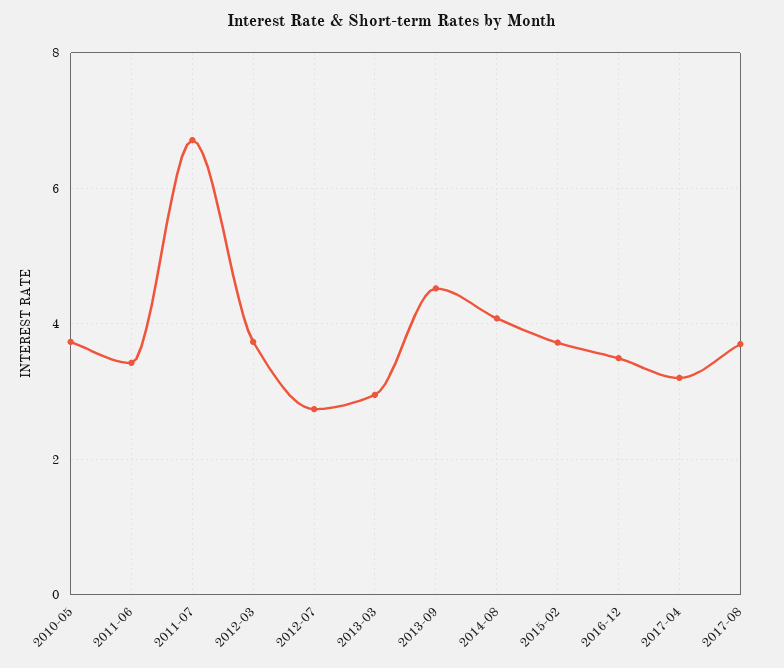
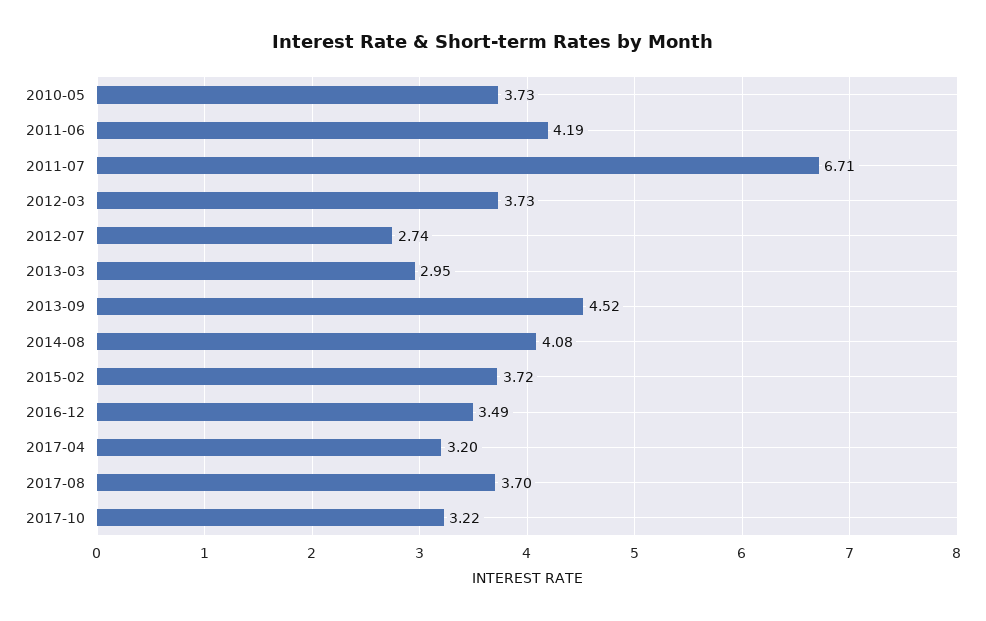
2011-06: 3.4 -> 4.19
2017-10: none -> 3.22

